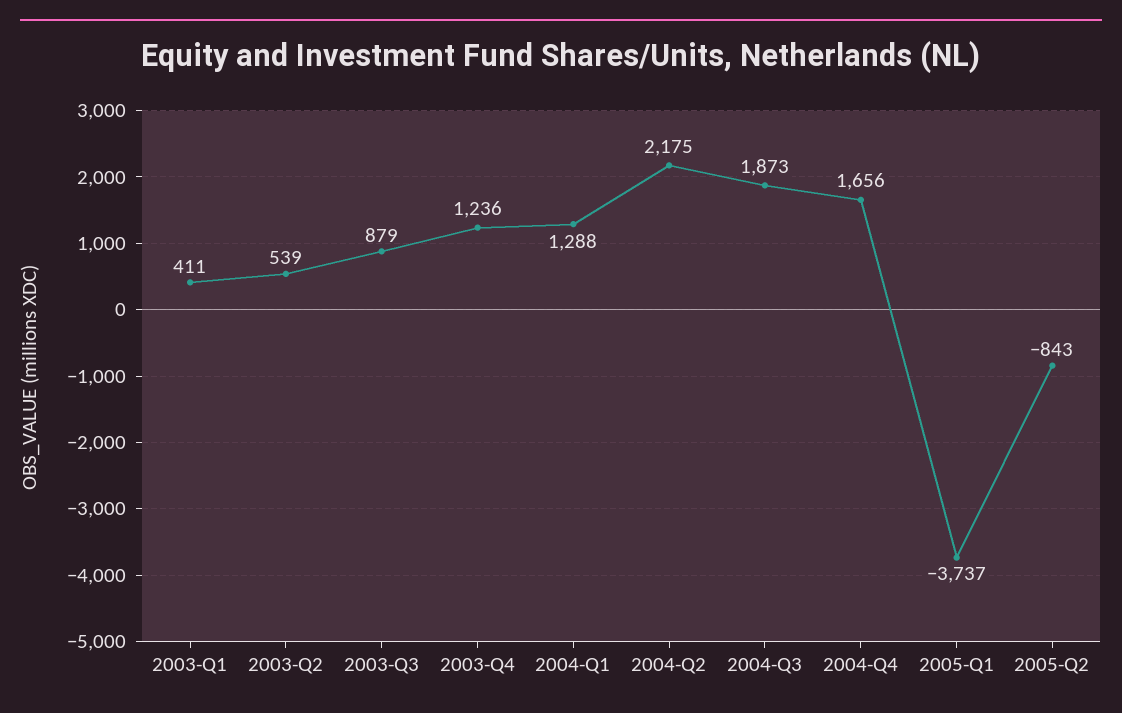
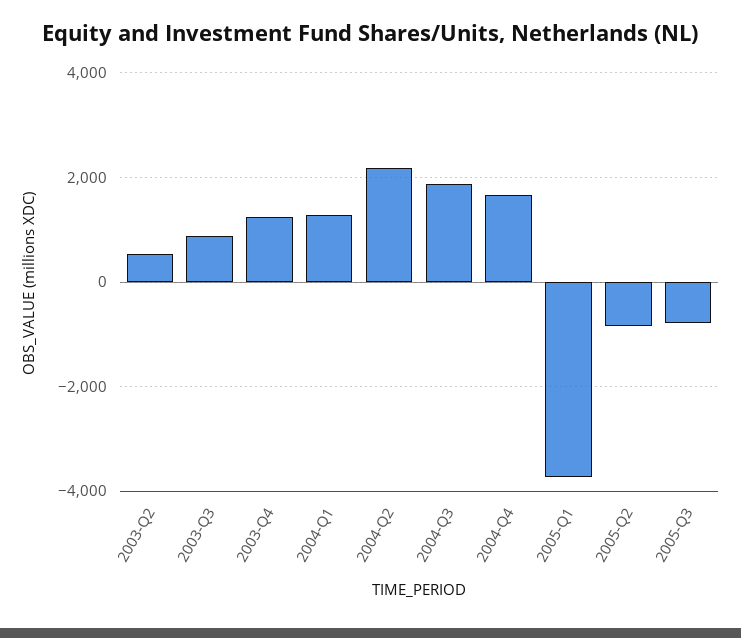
2003-Q1: 411 -> none
2005-Q3: none -> -800

